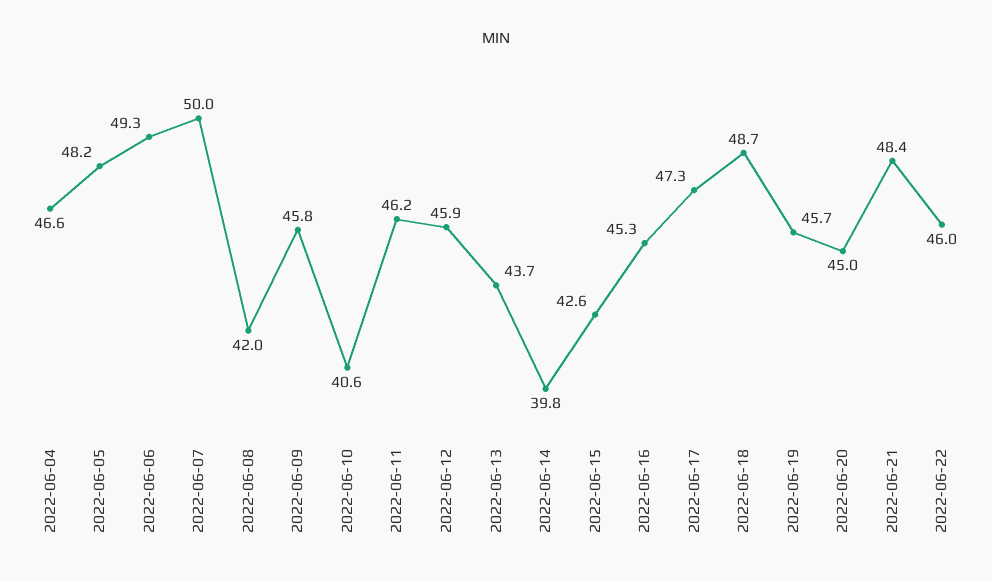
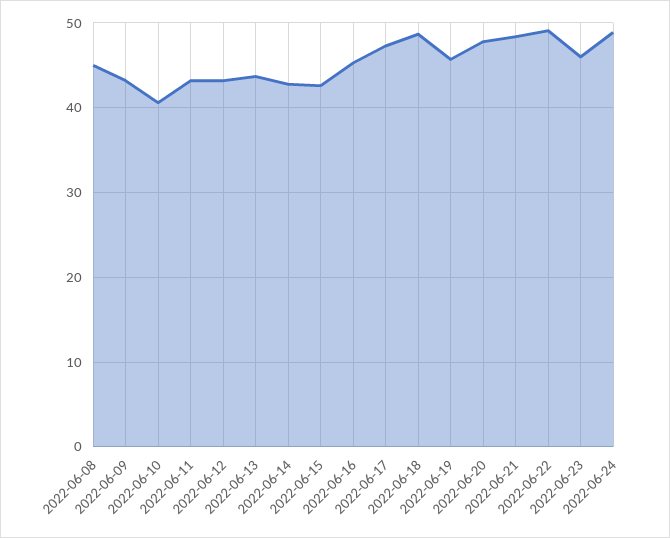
2022-06-04: 46.6 -> none
2022-06-05: 48.2 -> none
2022-06-06: 49.3 -> none
2022-06-07: 50 -> none
2022-06-08: 42 -> 45
2022-06-09: 45.8 -> 43
2022-06-11: 46.2 -> 43
2022-06-12: 45.9 -> 43
2022-06-14: 39.8 -> 43
2022-06-20: 45 -> 48
2022-06-22: 46 -> 49
2022-06-23: none -> 46
2022-06-24: none -> 49

